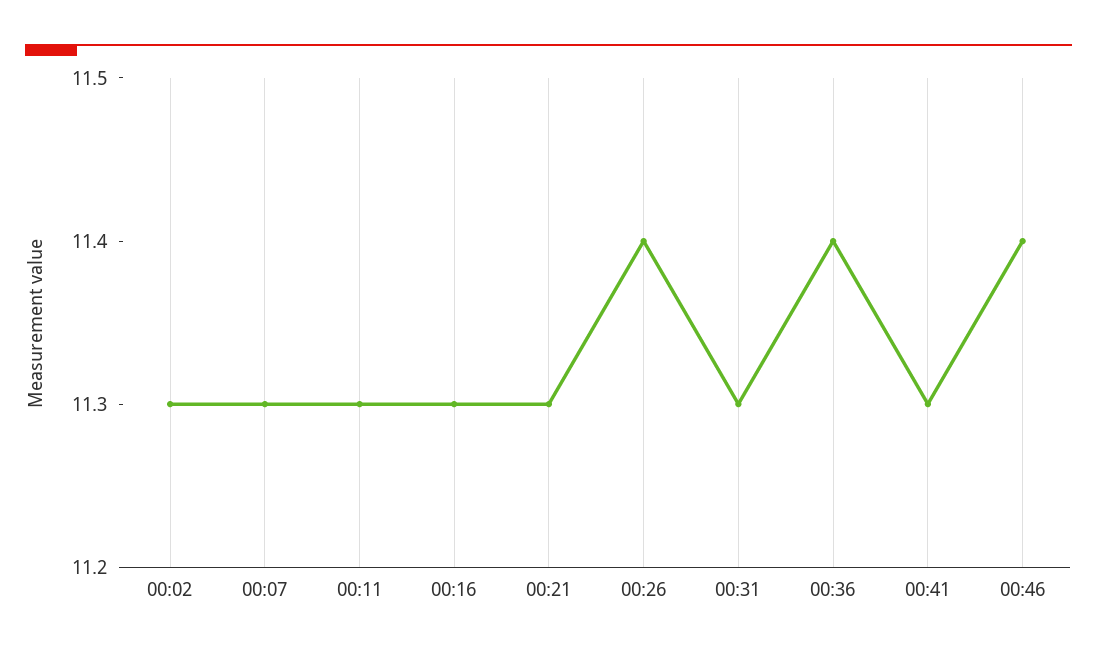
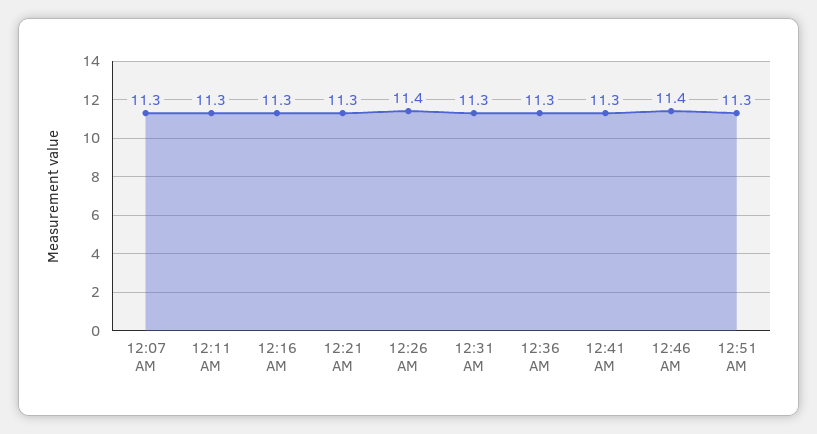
00:02: 11.3 -> none
00:36: 11.4 -> 11.3
12:51 AM: none -> 11.3

